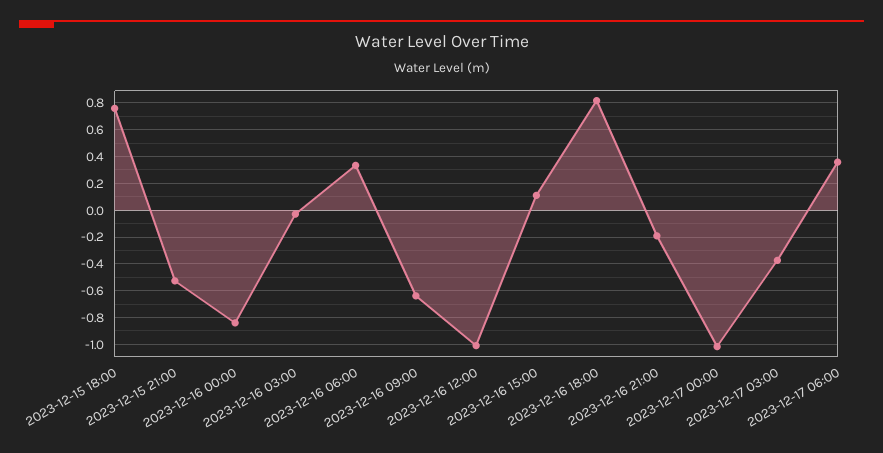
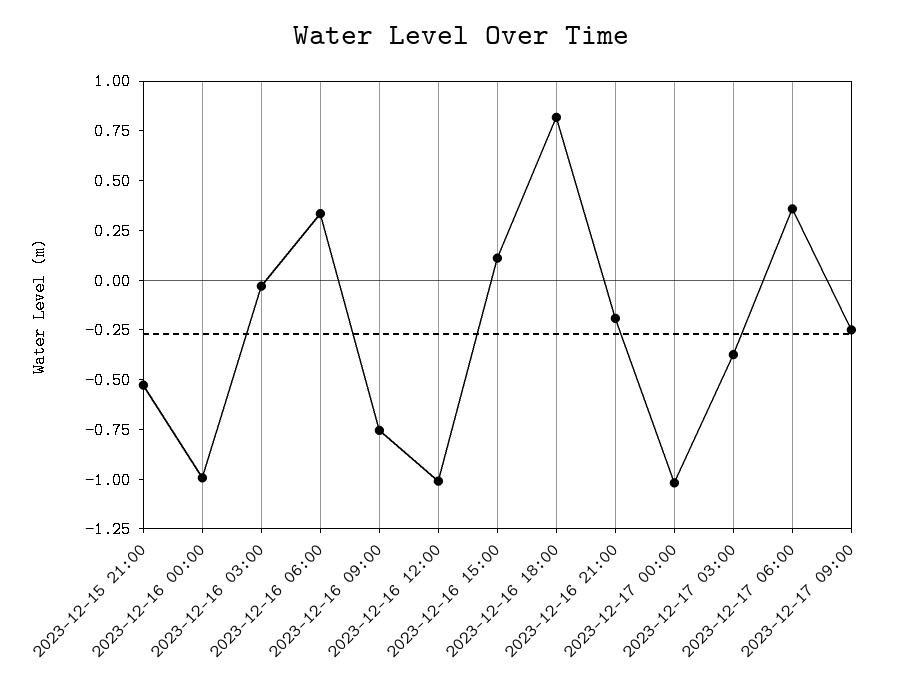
2023-12-15 18:00: 0.75 -> none
2023-12-16 00:00: -0.85 -> -1
2023-12-16 09:00: -0.65 -> -0.75
2023-12-17 09:00: none -> -0.25

